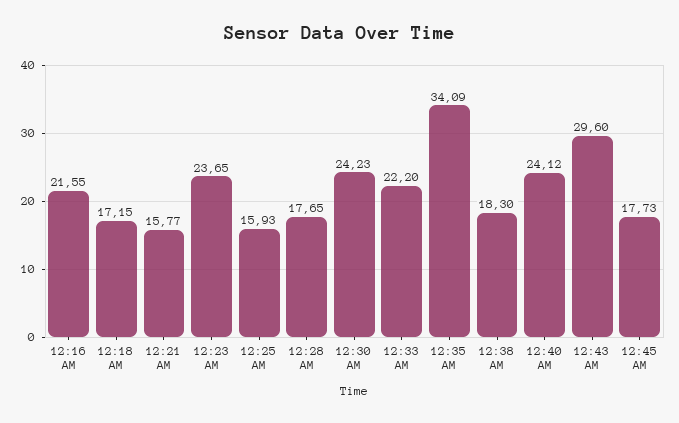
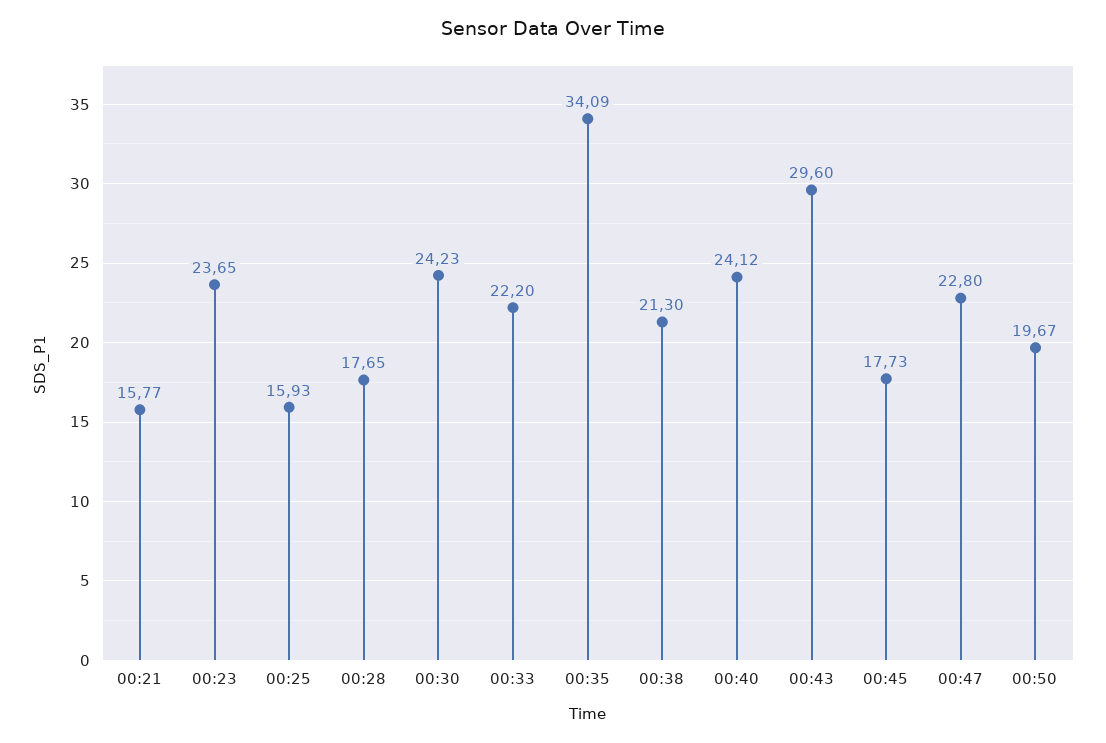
12:16 AM: 21.55 -> none
12:18 AM: 17.15 -> none
12:38 AM: 18.3 -> 21.3
00:47: none -> 22.8
00:50: none -> 19.67

